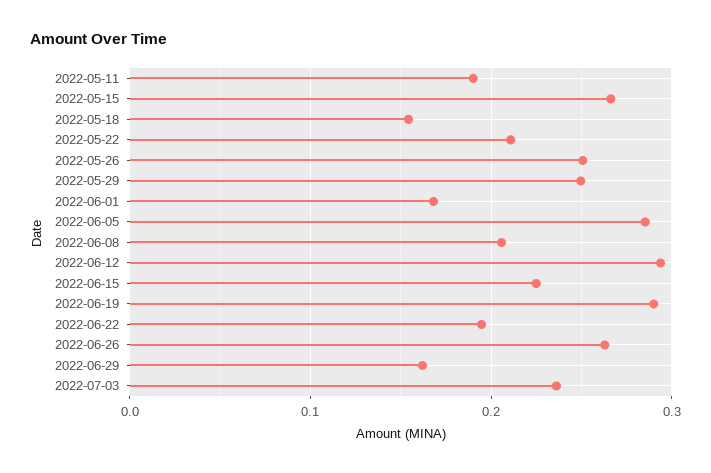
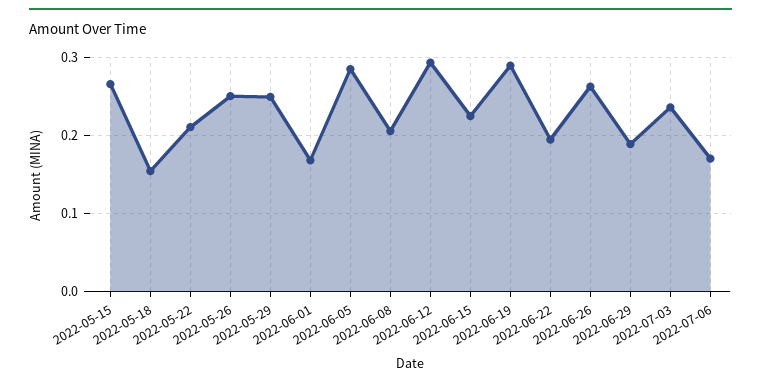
2022-05-11: 0.19 -> none
2022-06-29: 0.16 -> 0.19
2022-07-06: none -> 0.17

